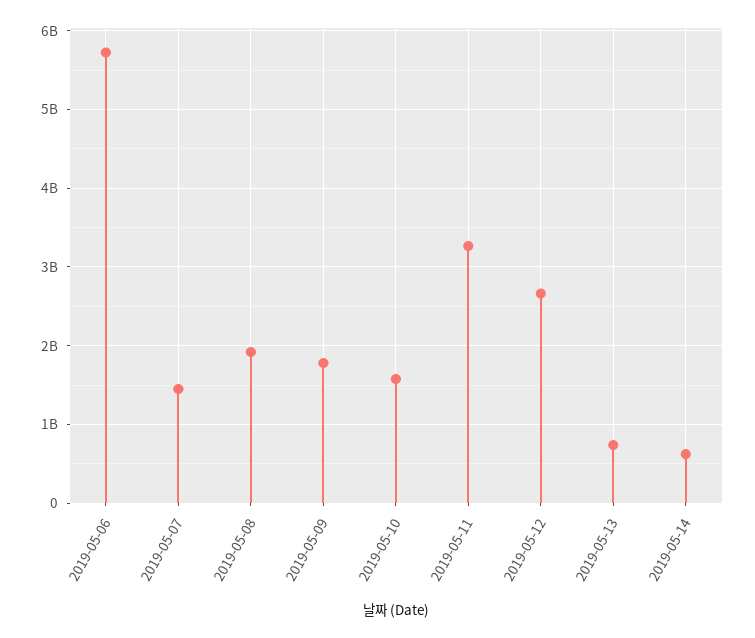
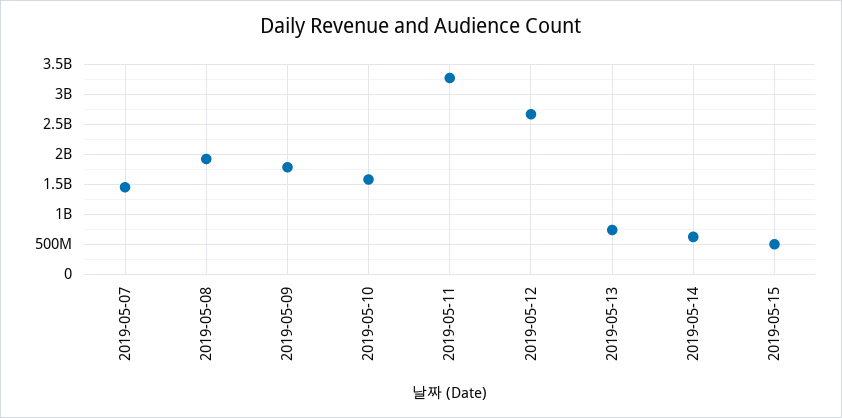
2019-05-06: 5700000000 -> none
2019-05-15: none -> 500000000

